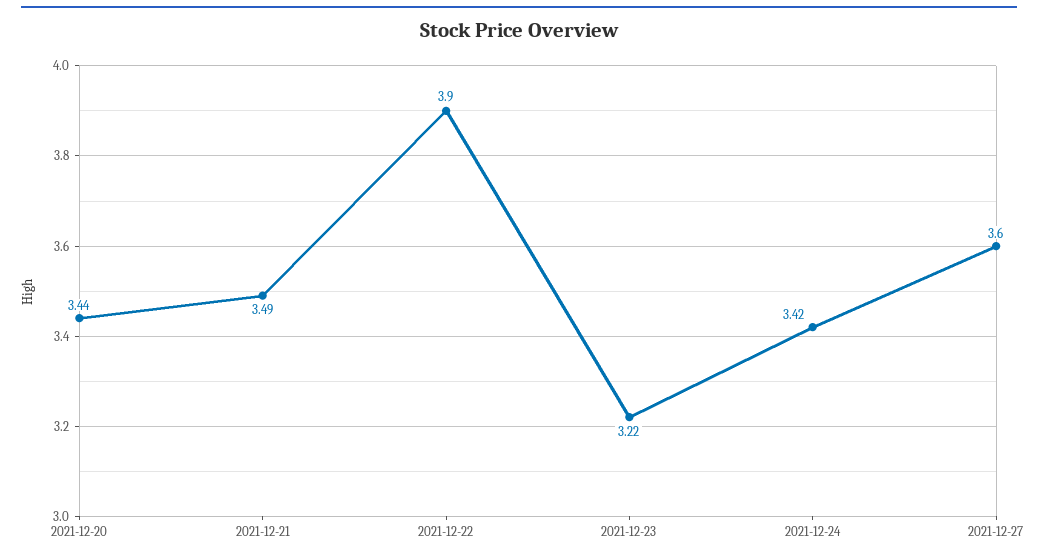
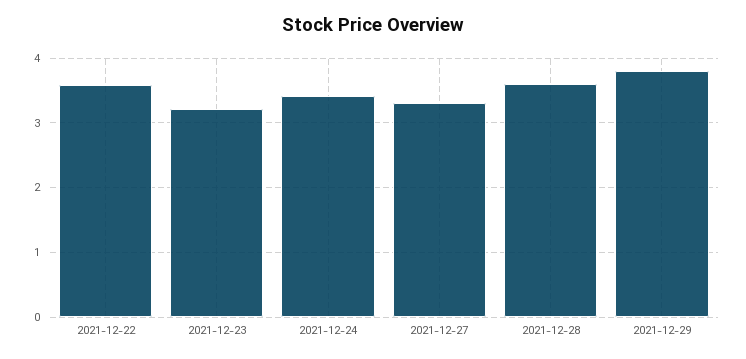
2021-12-20: 3.44 -> none
2021-12-21: 3.49 -> none
2021-12-22: 3.9 -> 3.6
2021-12-27: 3.6 -> 3.3
2021-12-28: none -> 3.6
2021-12-29: none -> 3.8

